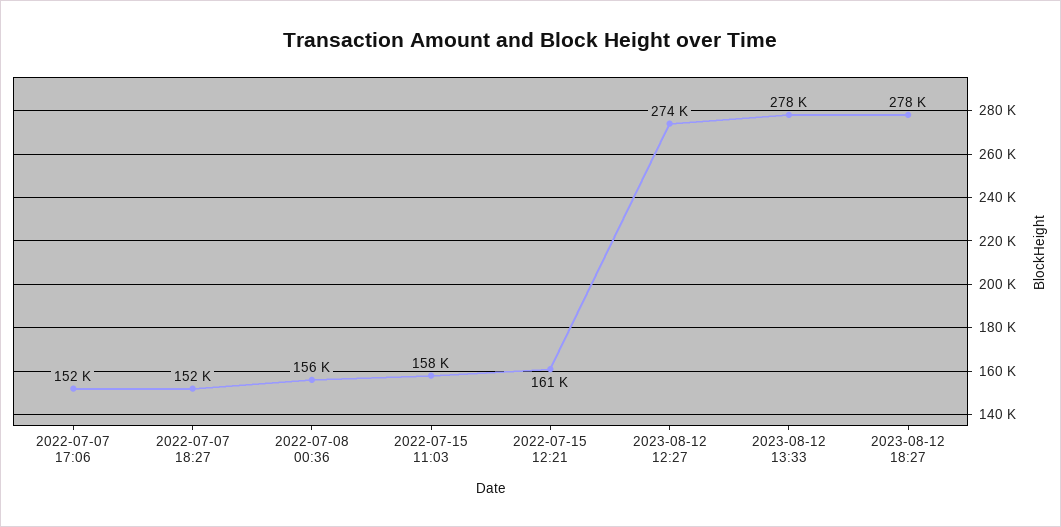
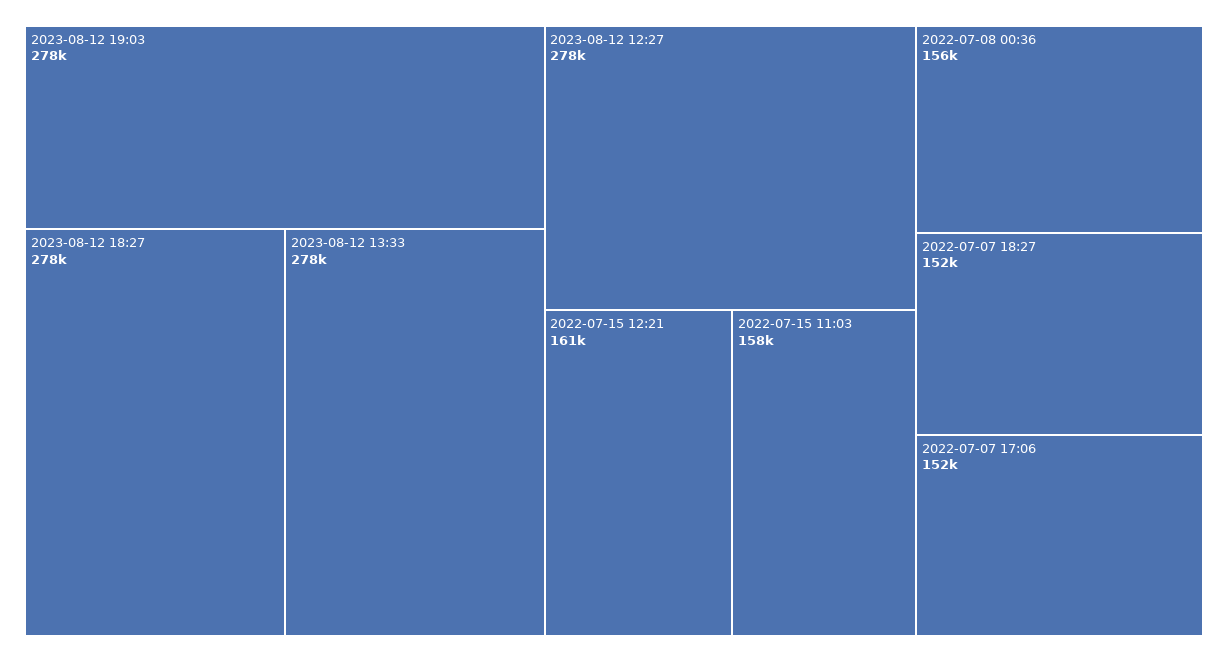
2023-08-12 12:27: 274000 -> 278000
2023-08-12 19:03: none -> 278000

